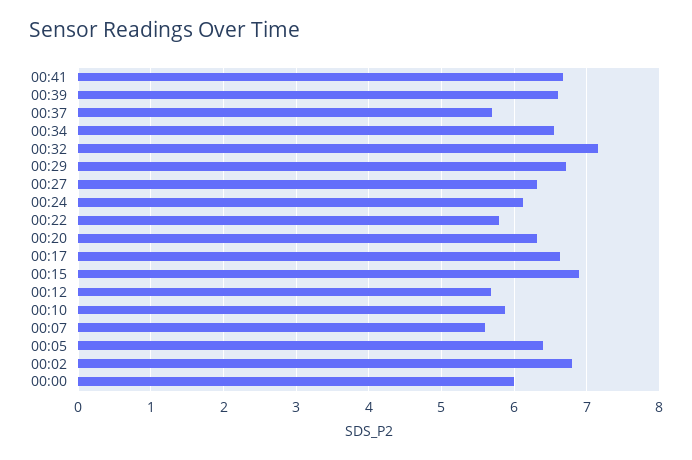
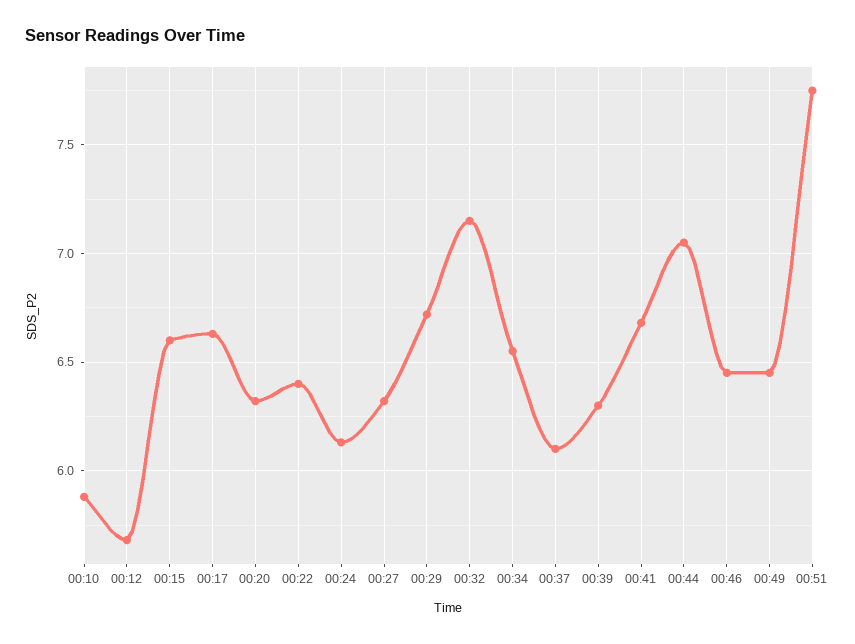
00:39: 6.6 -> 6.3
00:37: 5.7 -> 6.1
00:22: 5.8 -> 6.4
00:15: 6.9 -> 6.6
00:07: 5.6 -> none
00:05: 6.4 -> none
00:02: 6.8 -> none
00:00: 6 -> none
00:44: none -> 7.05
00:46: none -> 6.45
00:49: none -> 6.45
00:51: none -> 7.75

